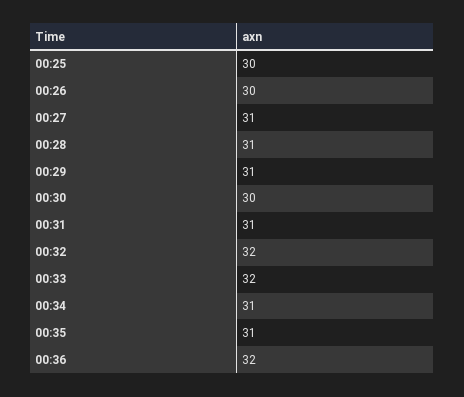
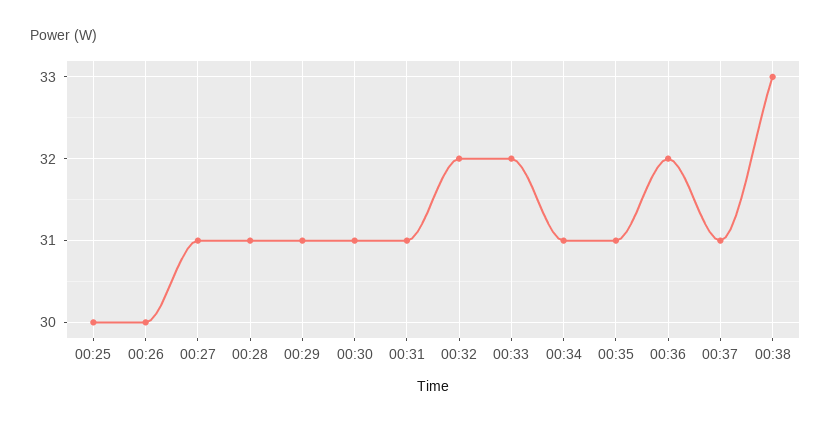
00:30: 30 -> 31
00:37: none -> 31
00:38: none -> 33

